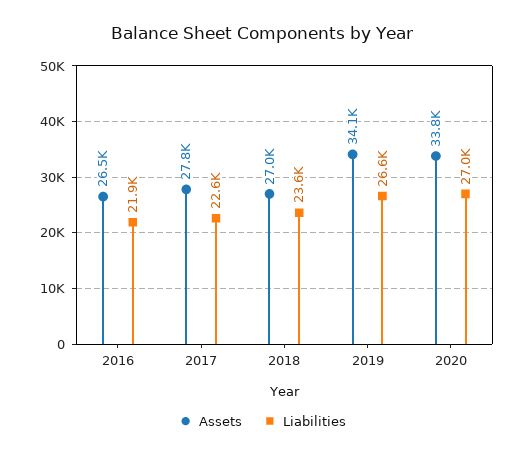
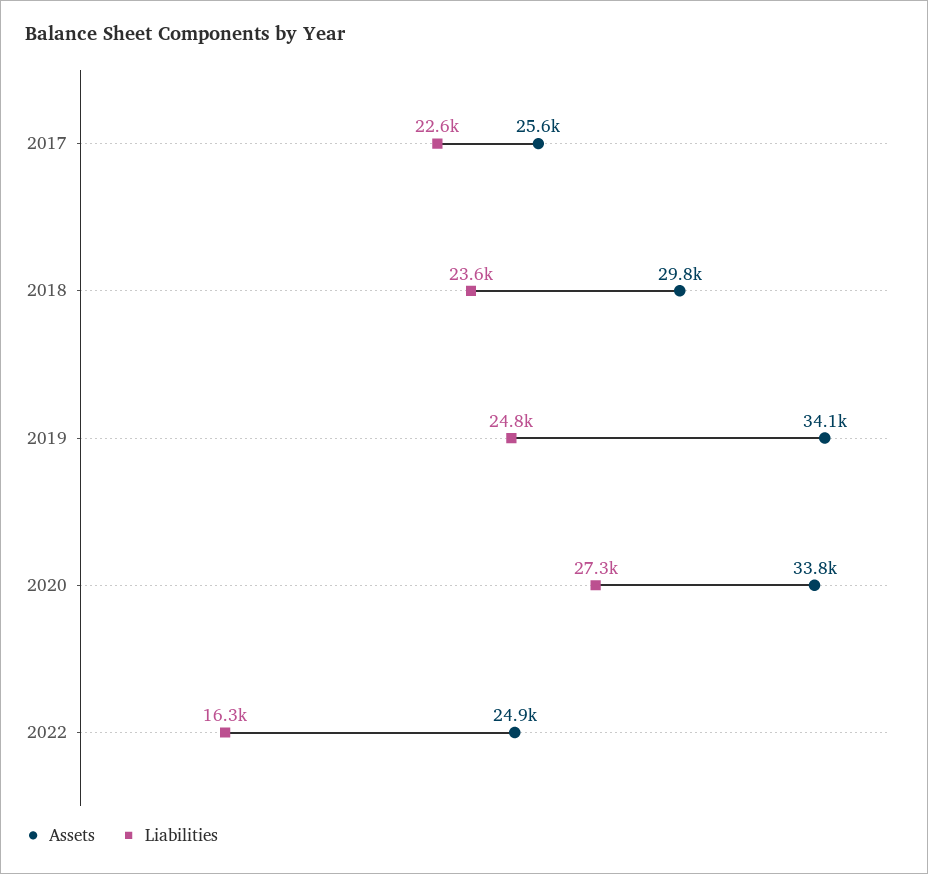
Assets, 2016: 26500 -> none
Liabilities, 2016: 21900 -> none
Assets, 2017: 27800 -> 25600
Assets, 2018: 27000 -> 29800
Liabilities, 2019: 26600 -> 24800
Liabilities, 2020: 27000 -> 27300
Assets, 2022: none -> 24900
Liabilities, 2022: none -> 16300

